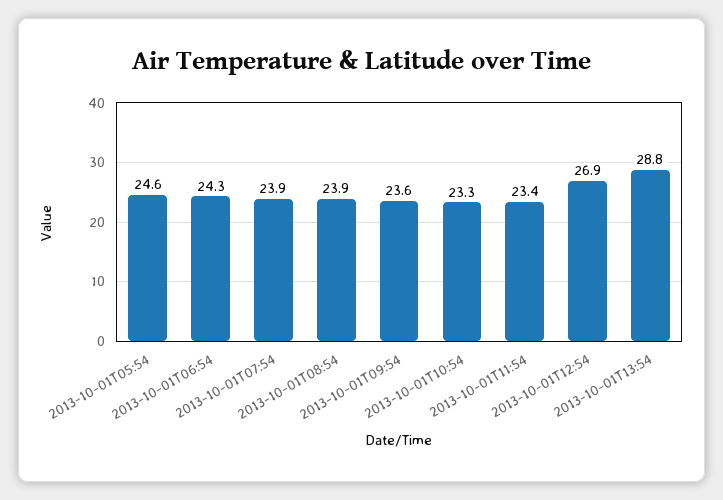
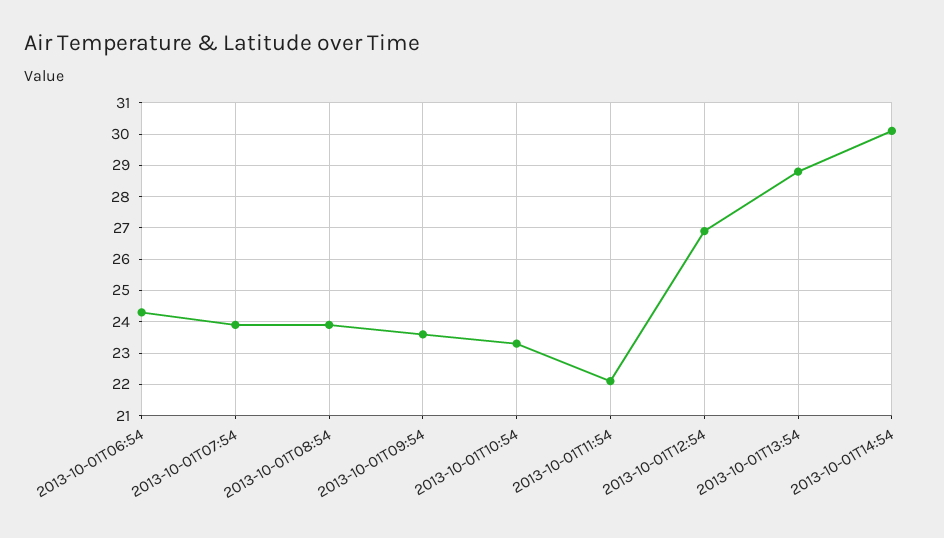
2013-10-01T05:54: 24.6 -> none
2013-10-01T11:54: 23.4 -> 22
2013-10-01T14:54: none -> 30

